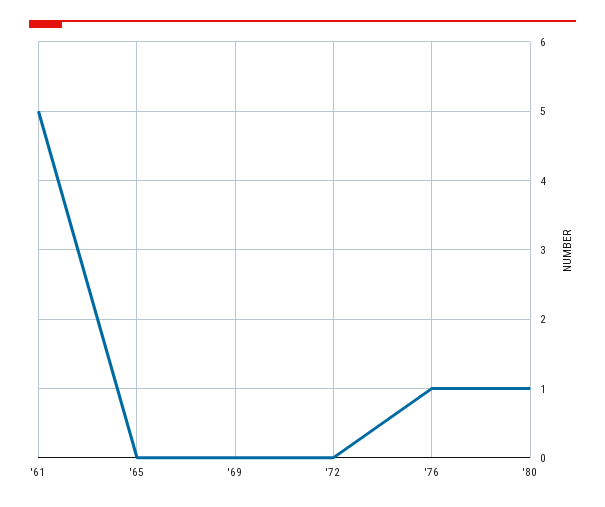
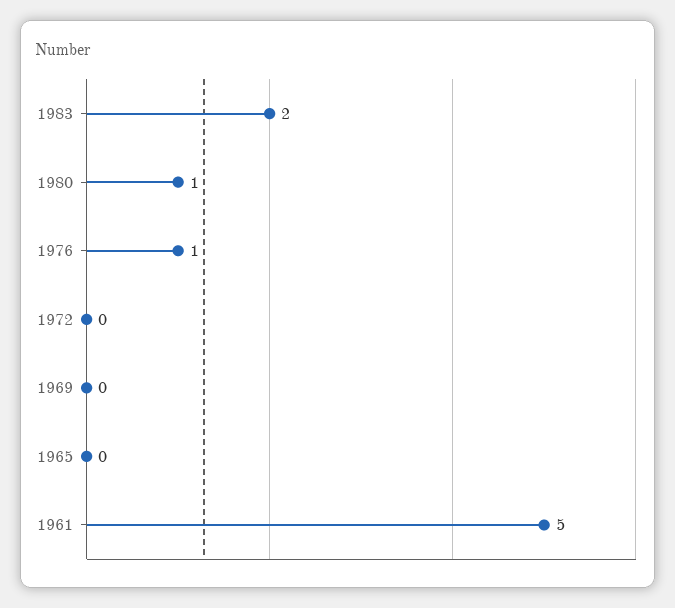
1983: none -> 2

